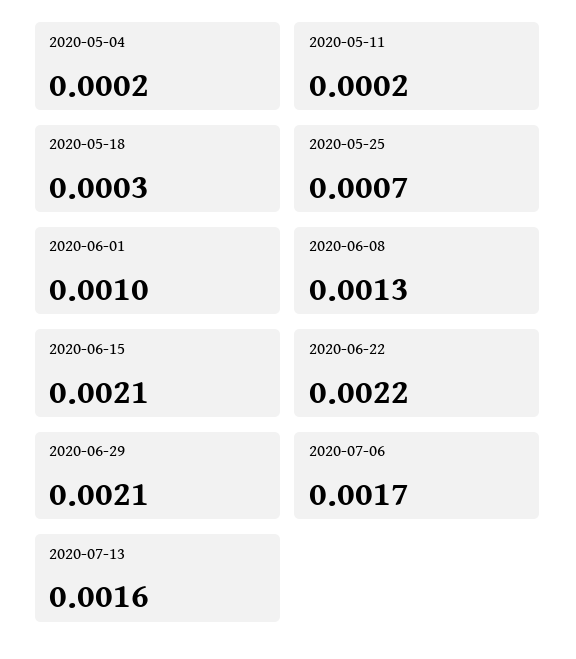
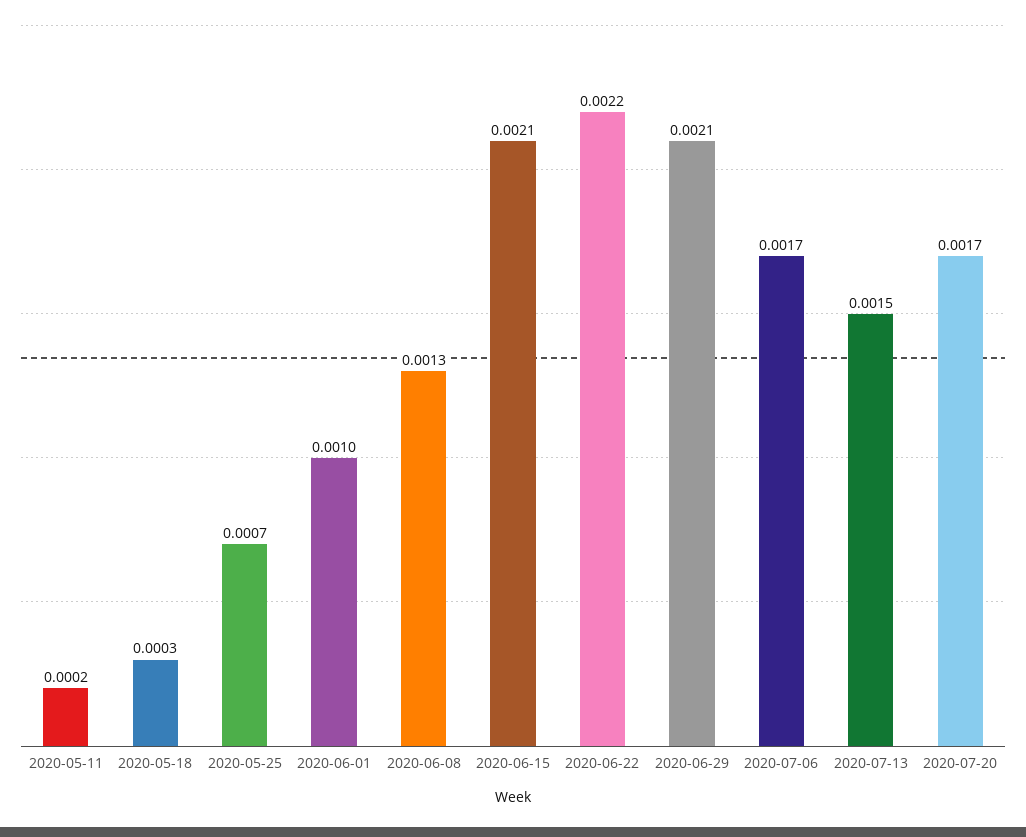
2020-05-04: 0.0002 -> none
2020-07-13: 0.0016 -> 0.0015
2020-07-20: none -> 0.0017

